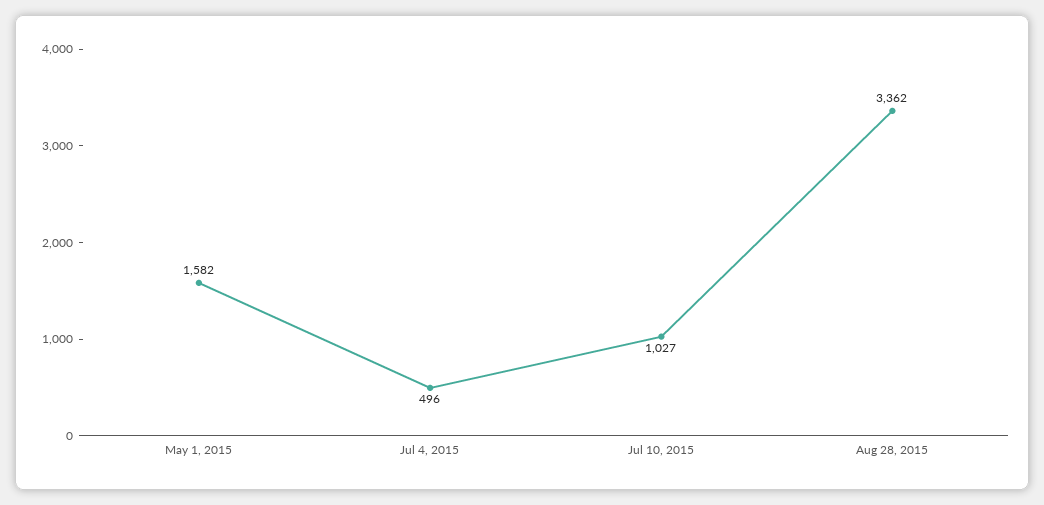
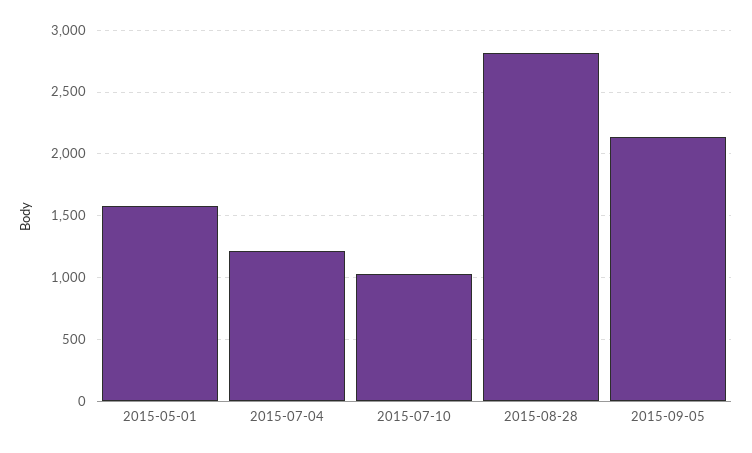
Jul 4, 2015: 496 -> 1200
Aug 28, 2015: 3362 -> 2800
2015-09-05: none -> 2150

